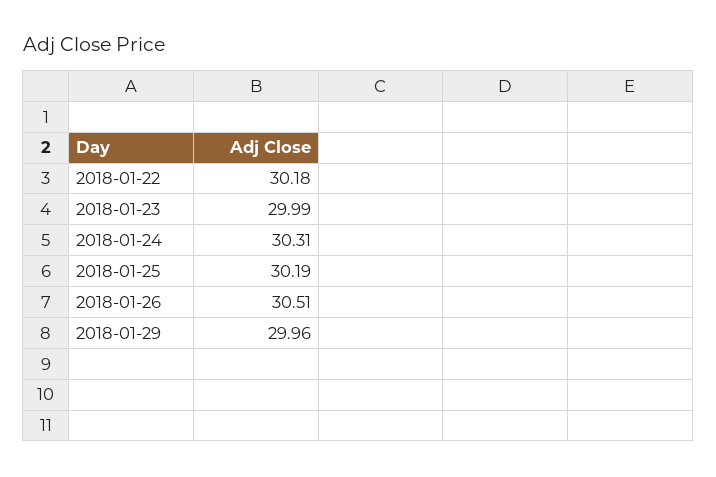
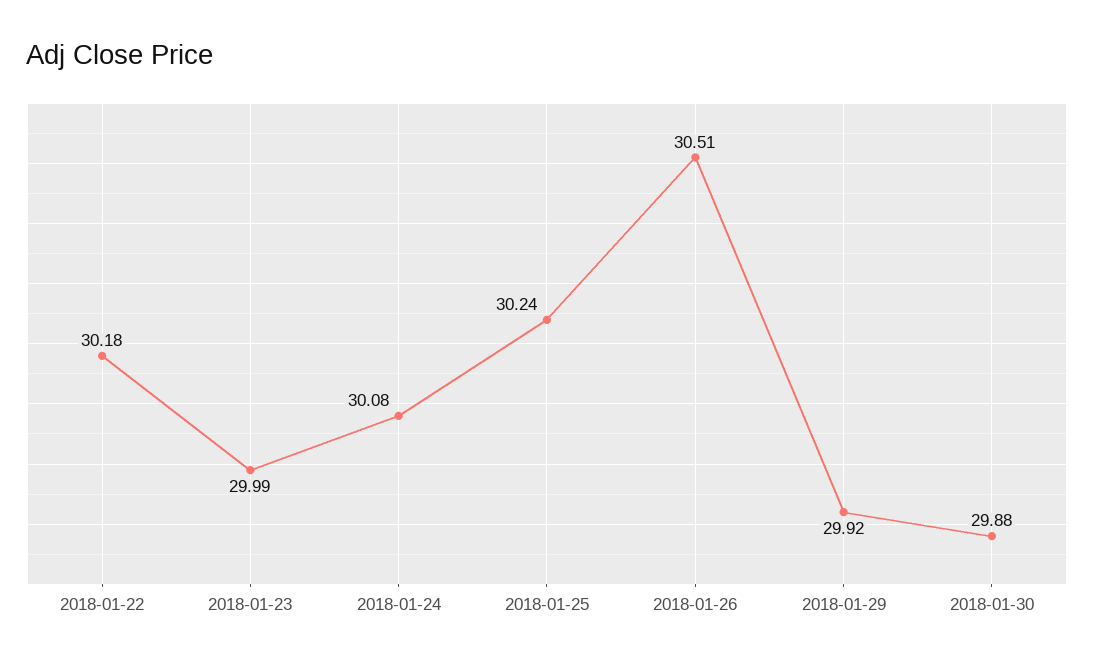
2018-01-24: 30.31 -> 30.08
2018-01-25: 30.19 -> 30.24
2018-01-29: 29.96 -> 29.92
2018-01-30: none -> 29.88

